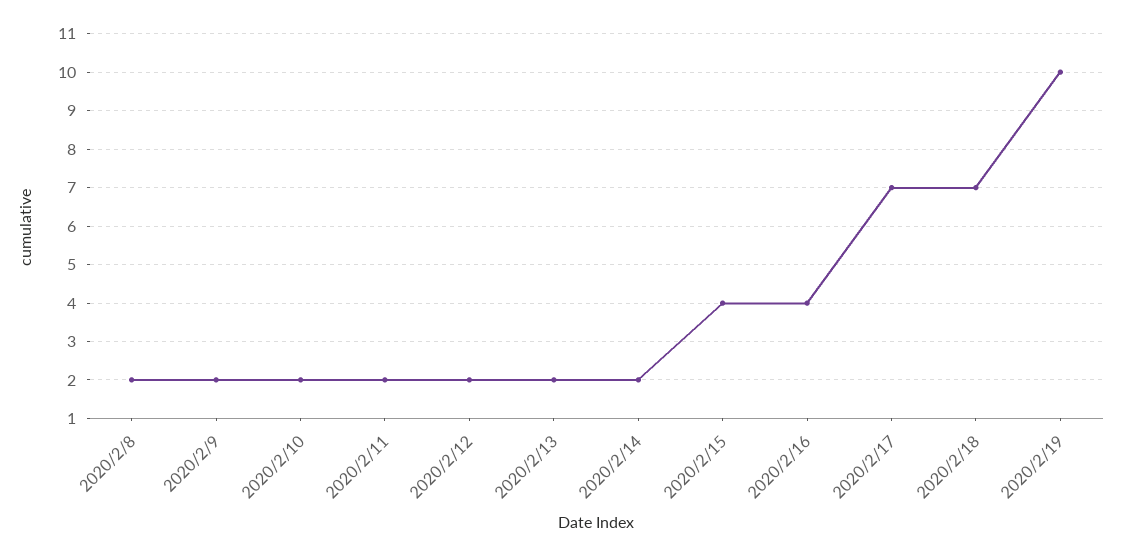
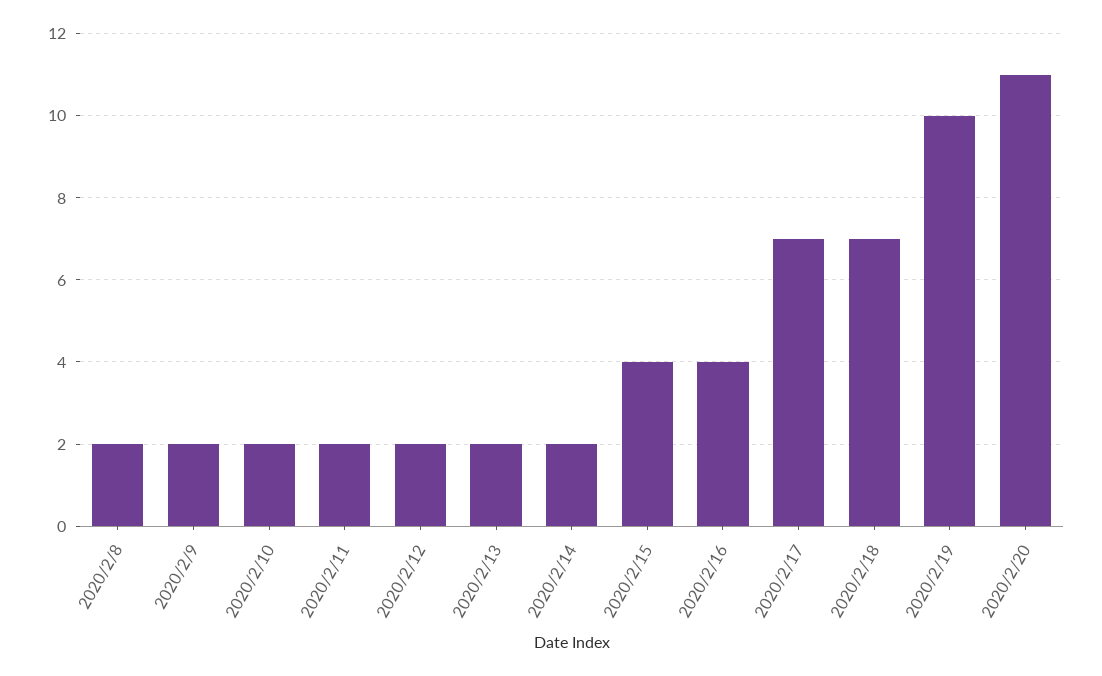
2020/2/20: none -> 11

